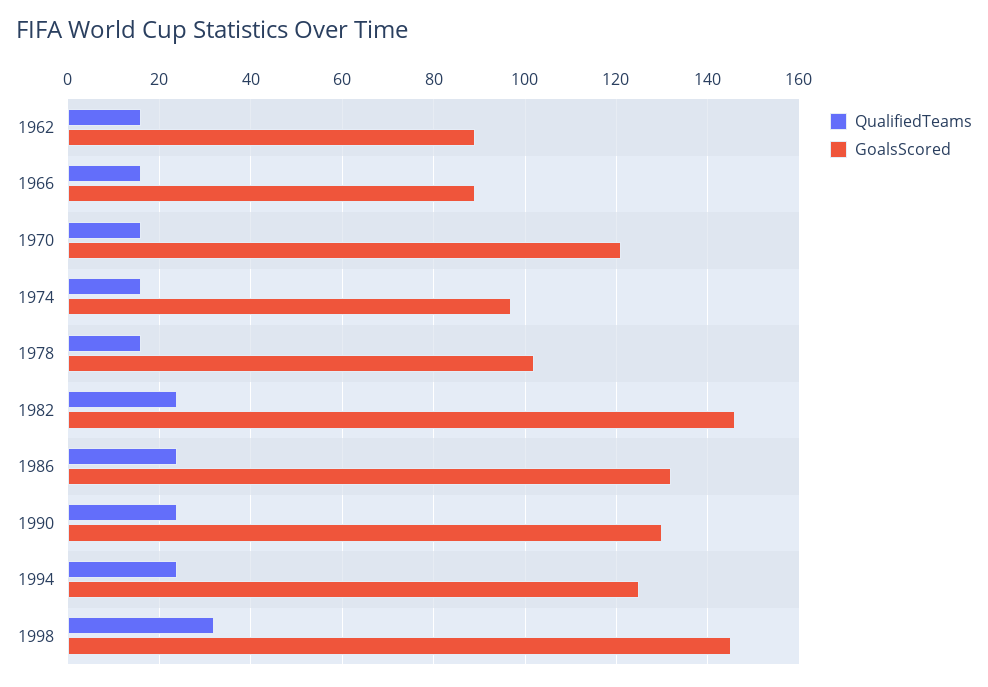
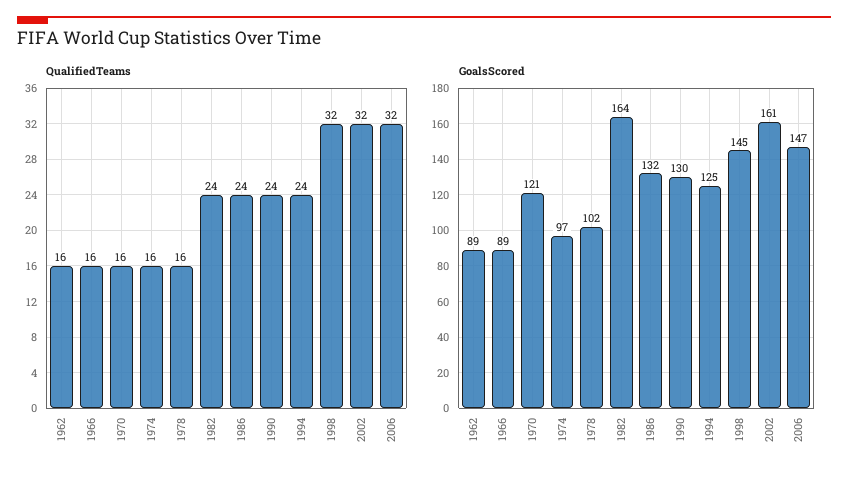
GoalsScored, 1982: 145 -> 164
QualifiedTeams, 2002: none -> 32
QualifiedTeams, 2006: none -> 32
GoalsScored, 2002: none -> 161
GoalsScored, 2006: none -> 147

